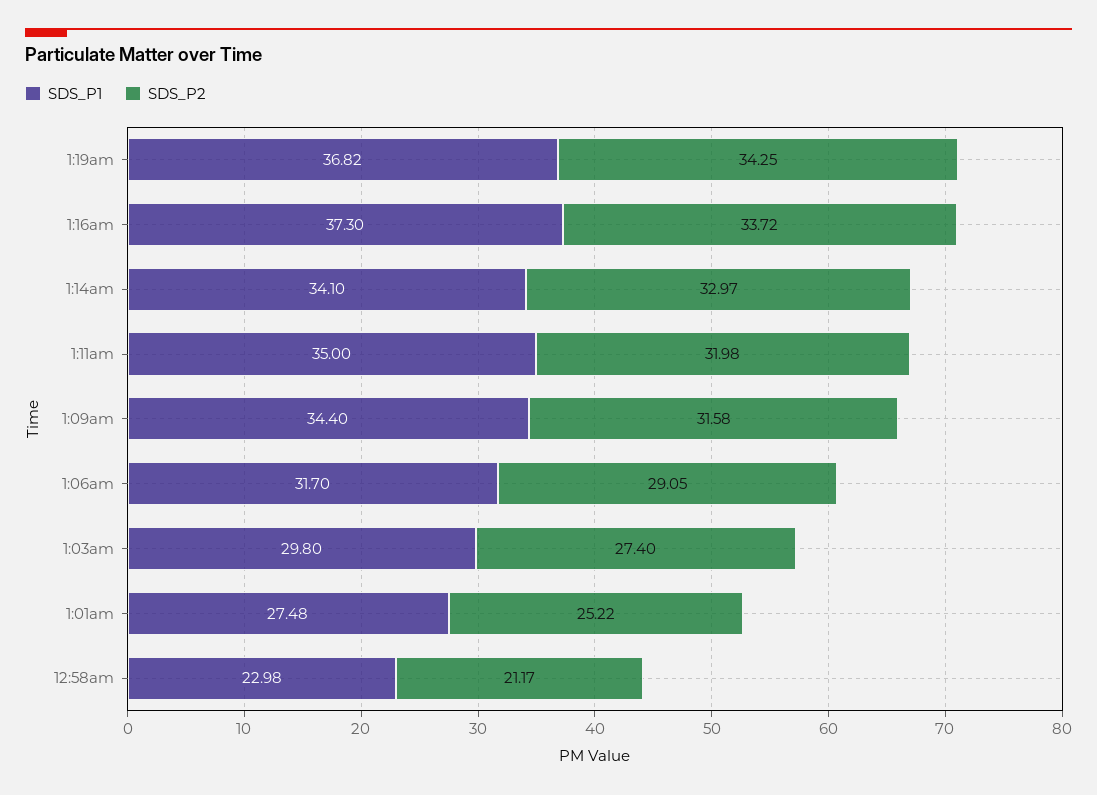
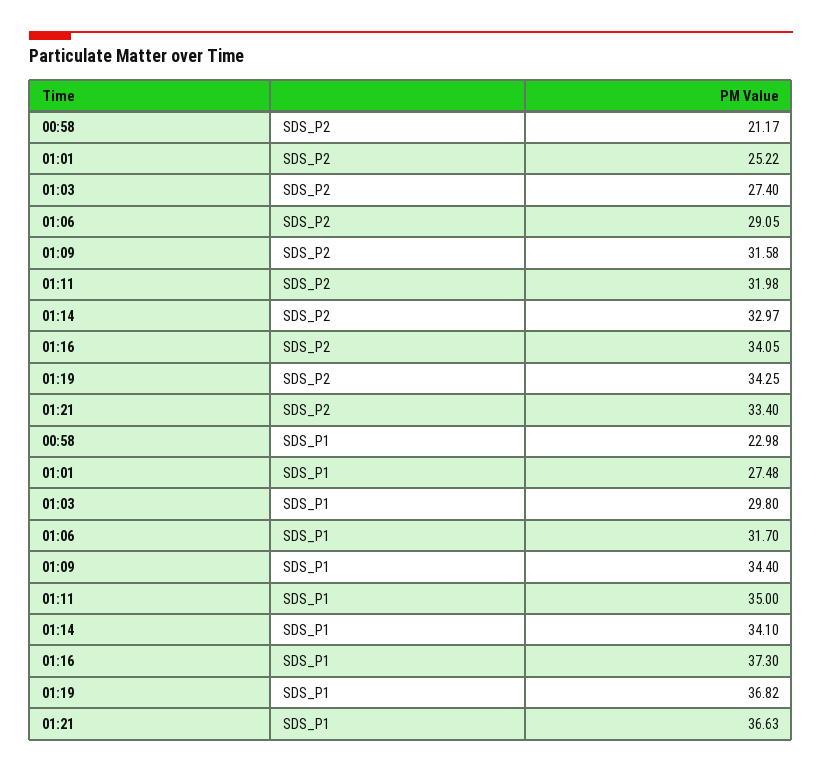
SDS_P2, 1:16am: 33.72 -> 34.05
SDS_P2, 01:21: none -> 33.4
SDS_P1, 01:21: none -> 36.63

